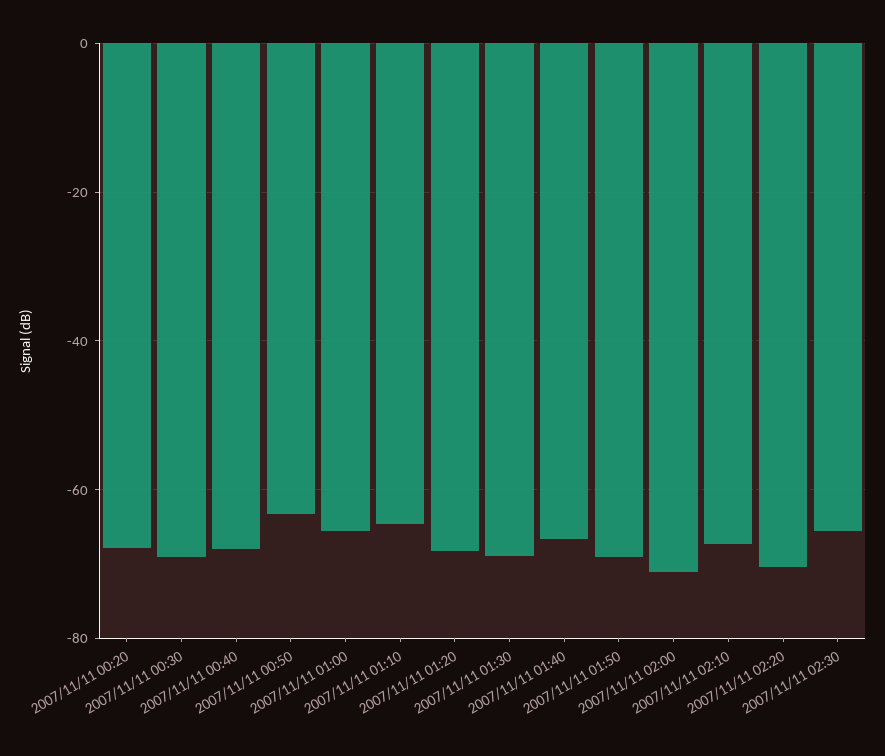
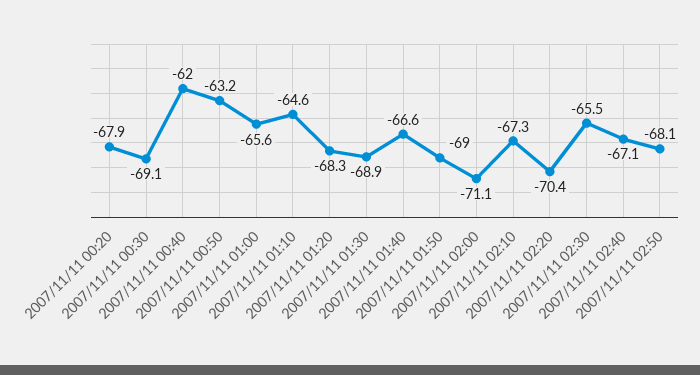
2007/11/11 00:40: -68 -> -62
2007/11/11 02:40: none -> -67.1
2007/11/11 02:50: none -> -68.1

